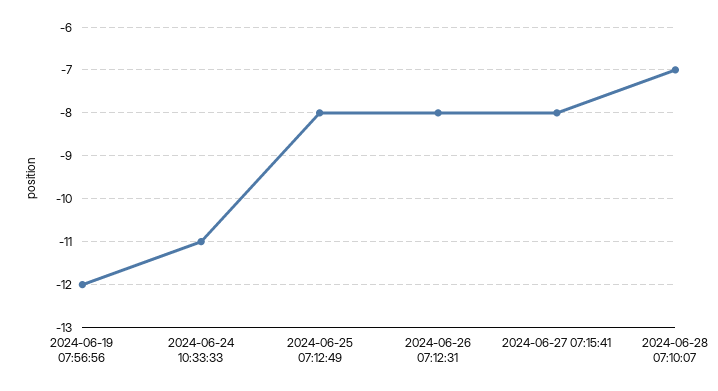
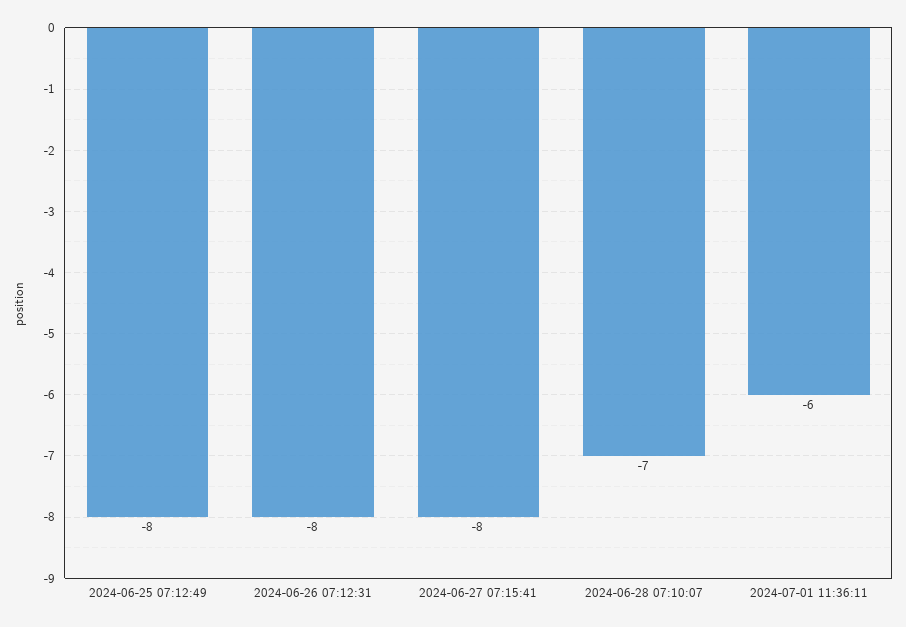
2024-06-19 07:56:56: -12 -> none
2024-06-24 10:33:33: -11 -> none
2024-07-01 11:36:11: none -> -6

